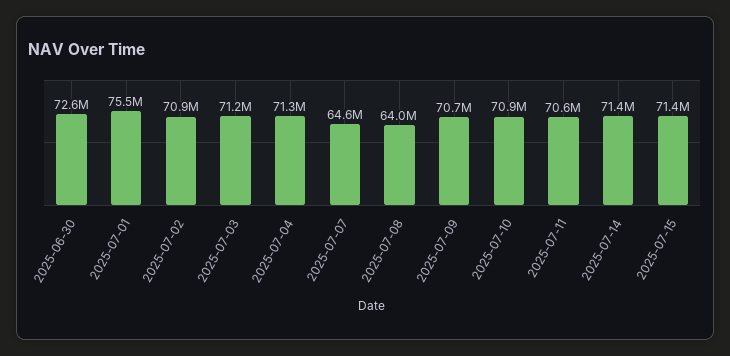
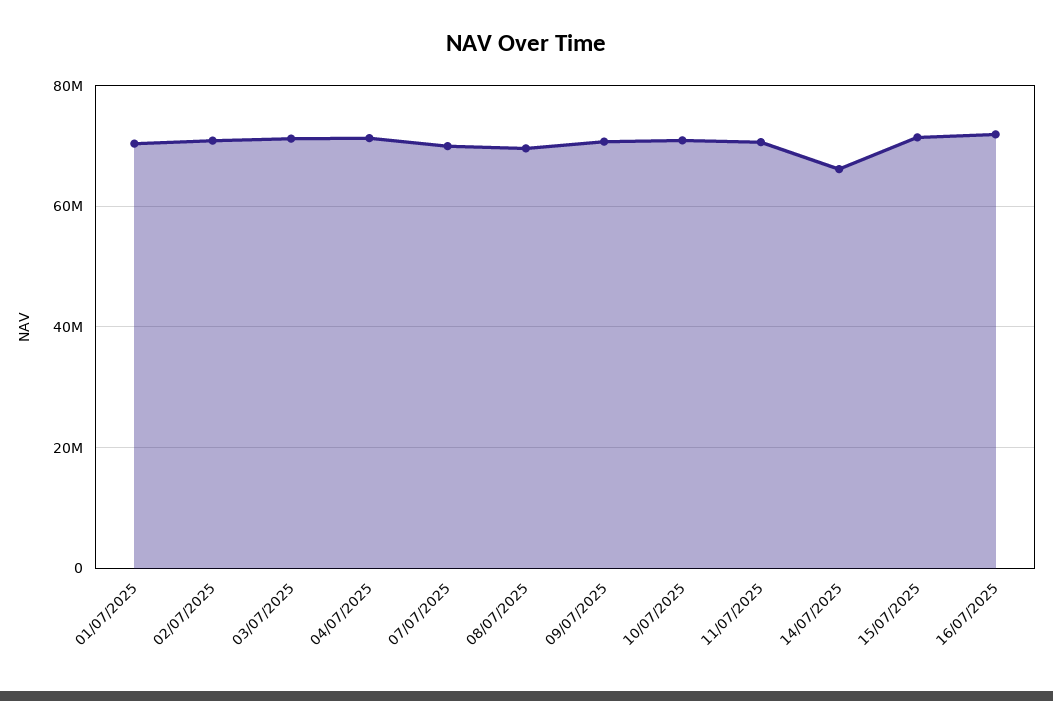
2025-06-30: 72600000 -> none
2025-07-01: 75500000 -> 70000000
2025-07-07: 64600000 -> 70000000
2025-07-08: 64000000 -> 70000000
2025-07-14: 71400000 -> 66000000
16/07/2025: none -> 72000000

